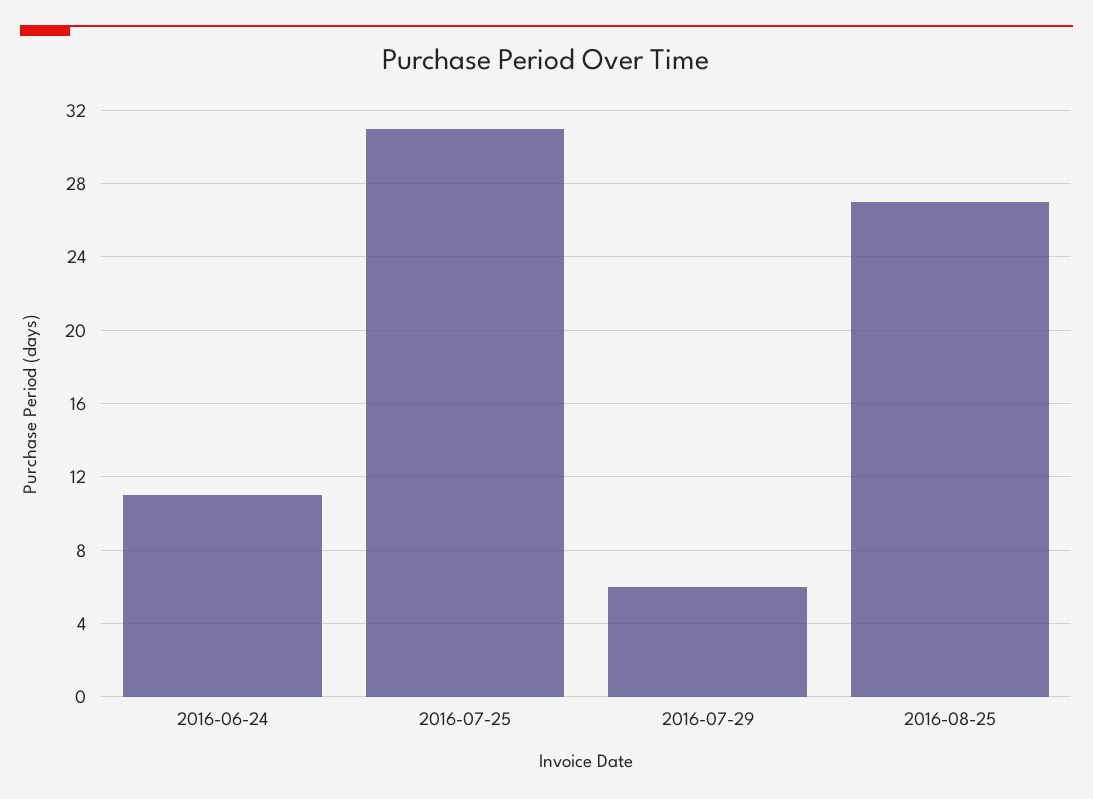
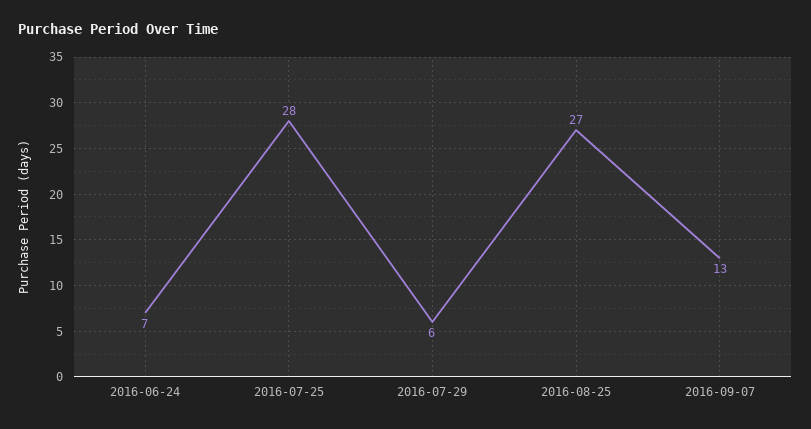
2016-06-24: 11 -> 7
2016-07-25: 31 -> 28
2016-09-07: none -> 13

